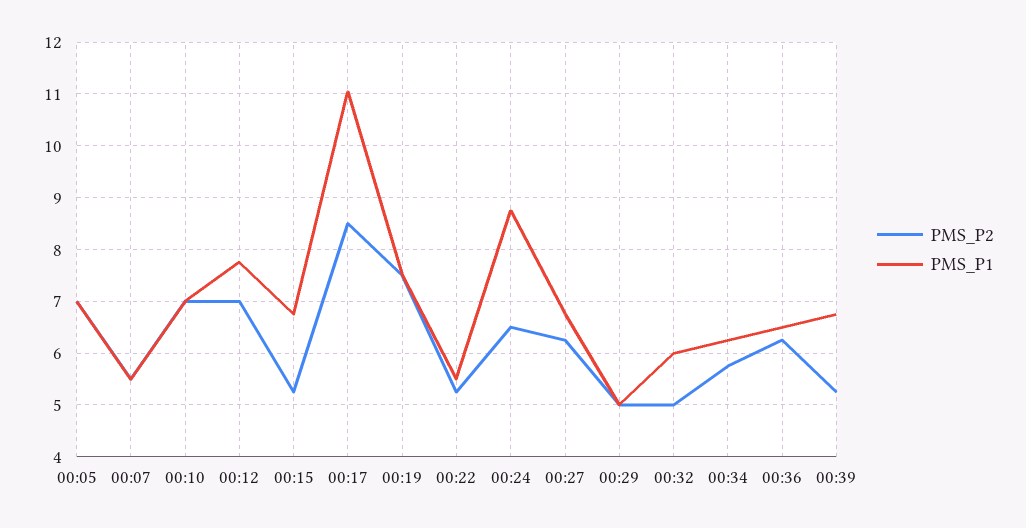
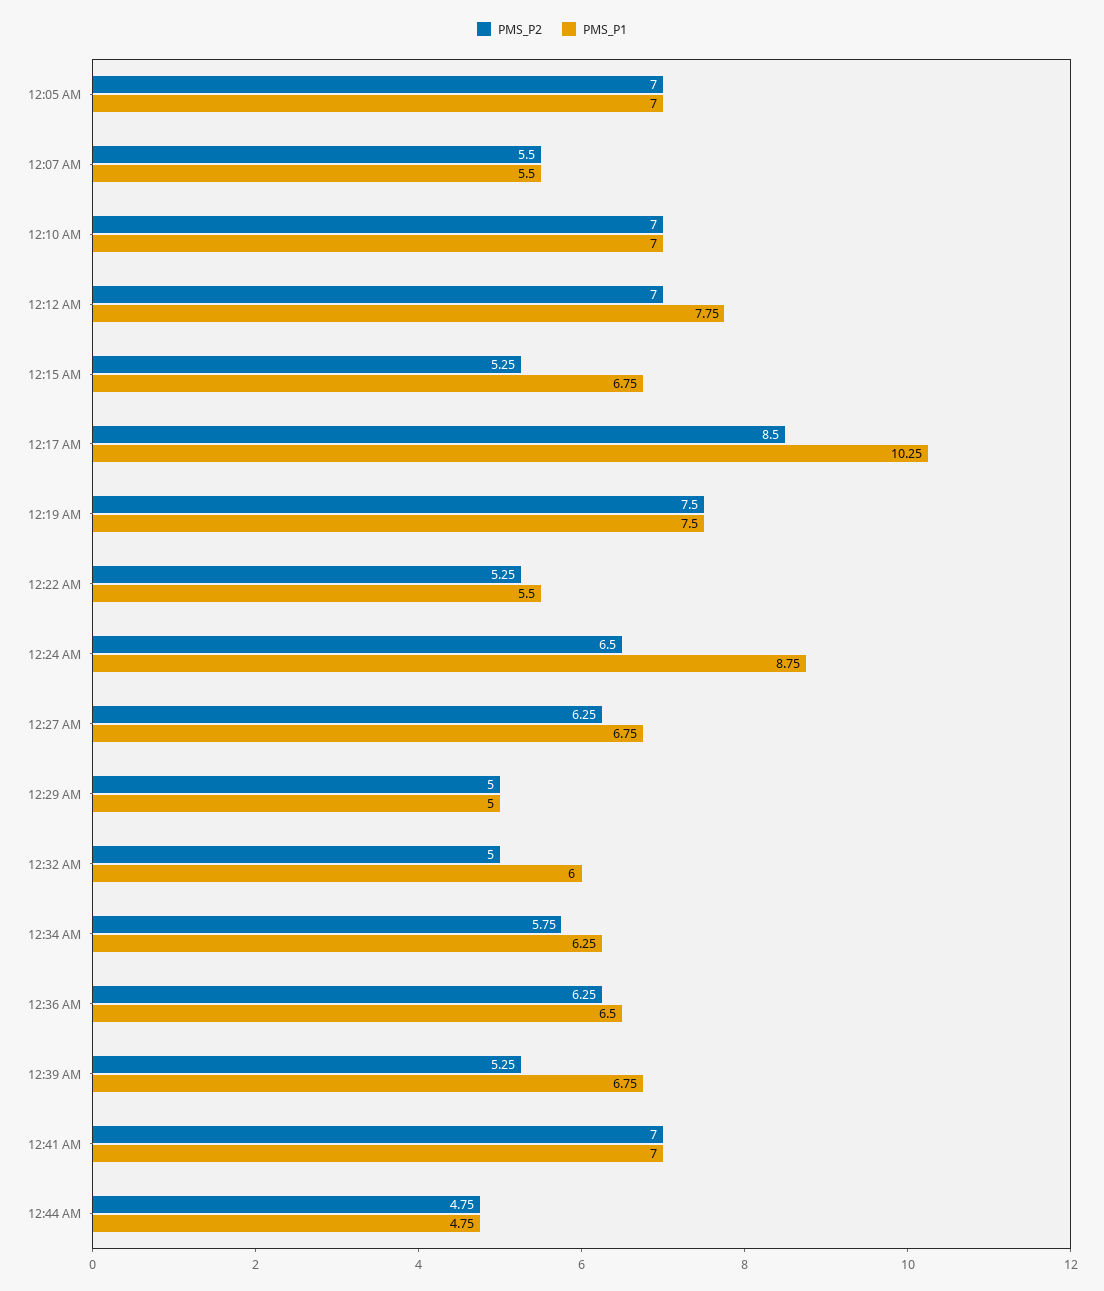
PMS_P1, 00:17: 11 -> 10.25
PMS_P2, 12:41 AM: none -> 7
PMS_P1, 12:41 AM: none -> 7
PMS_P2, 12:44 AM: none -> 4.75
PMS_P1, 12:44 AM: none -> 4.75

